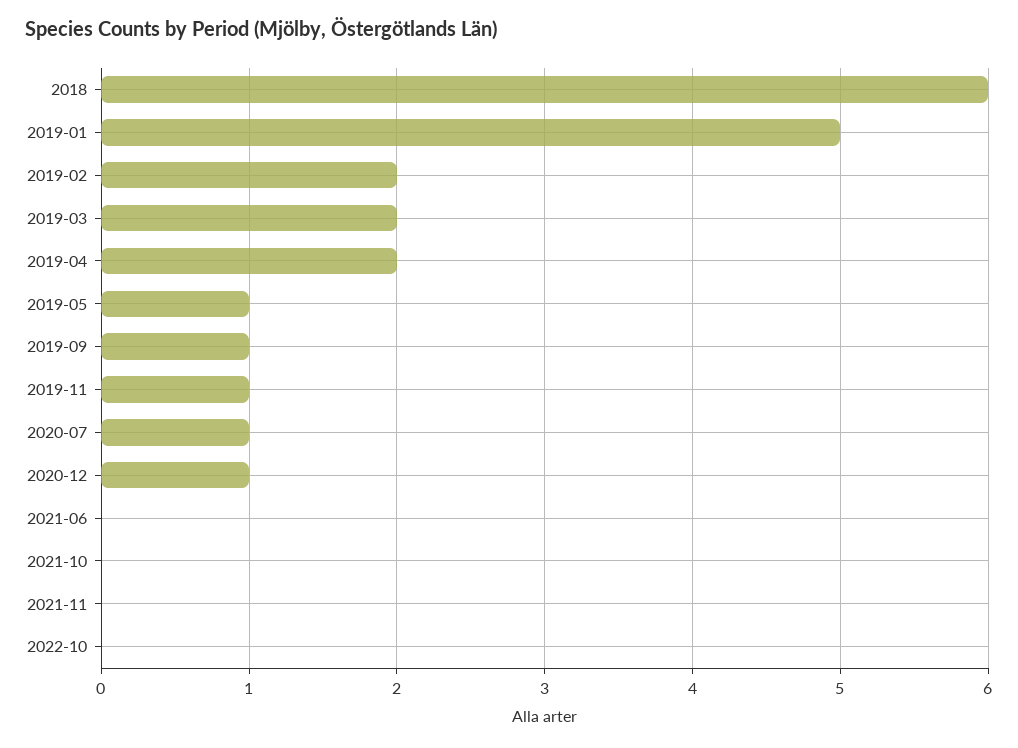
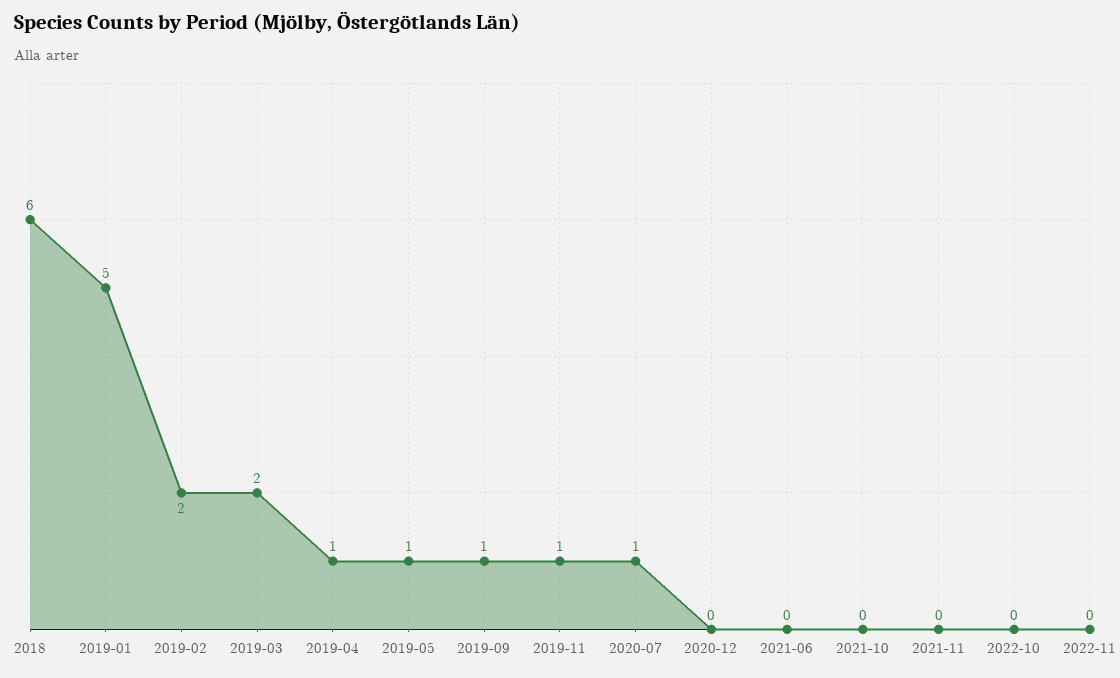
2019-04: 2 -> 1
2020-12: 1 -> 0
2022-11: none -> 0

